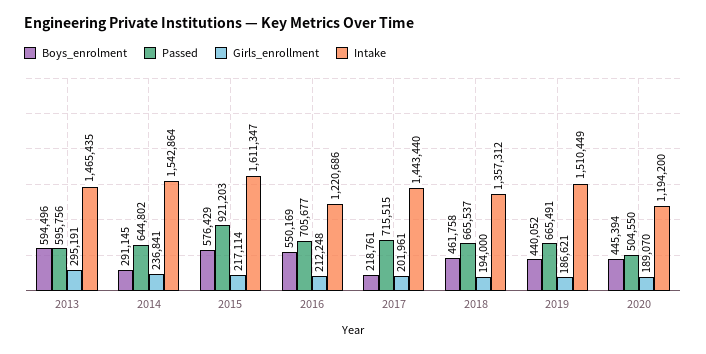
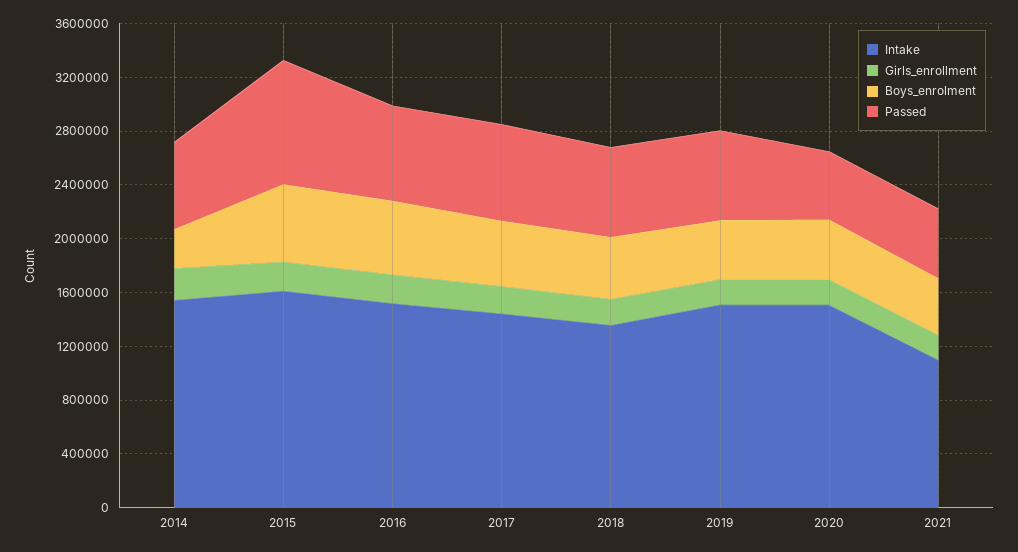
Boys_enrolment, 2013: 594496 -> none
Passed, 2013: 595756 -> none
Girls_enrollment, 2013: 295191 -> none
Intake, 2013: 1465435 -> none
Intake, 2016: 1220686 -> 1500000
Boys_enrolment, 2017: 218761 -> 500000
Intake, 2020: 1194200 -> 1500000
Intake, 2021: none -> 1100000
Girls_enrollment, 2021: none -> 200000
Boys_enrolment, 2021: none -> 400000
Passed, 2021: none -> 500000

